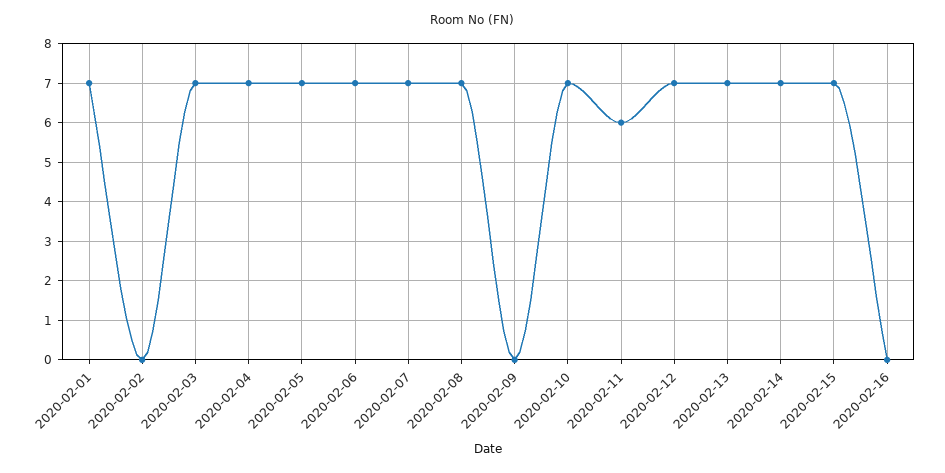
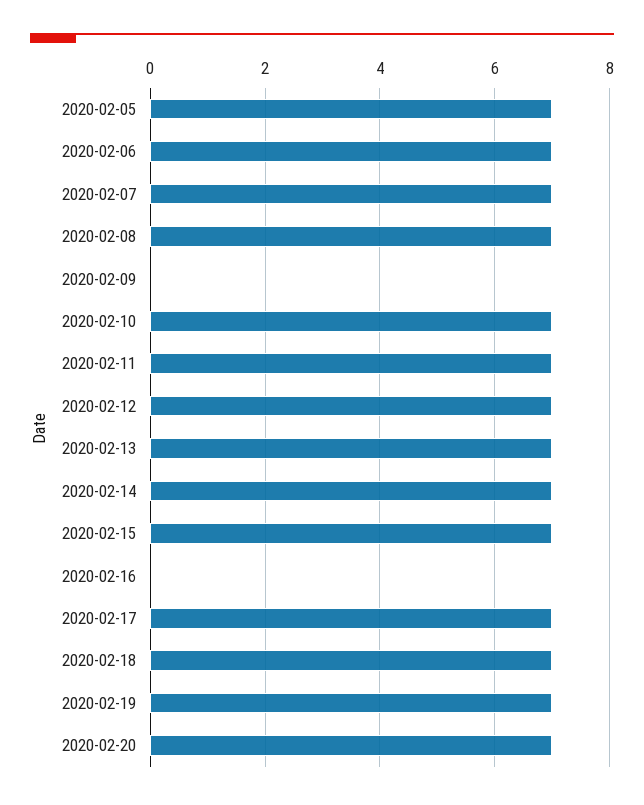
2020-02-01: 7 -> none
2020-02-02: 0 -> none
2020-02-03: 7 -> none
2020-02-04: 7 -> none
2020-02-11: 6 -> 7
2020-02-17: none -> 7
2020-02-18: none -> 7
2020-02-19: none -> 7
2020-02-20: none -> 7

